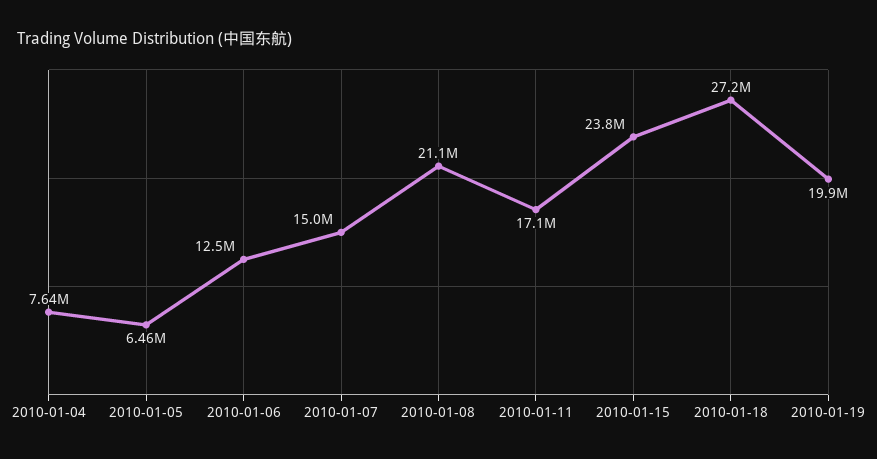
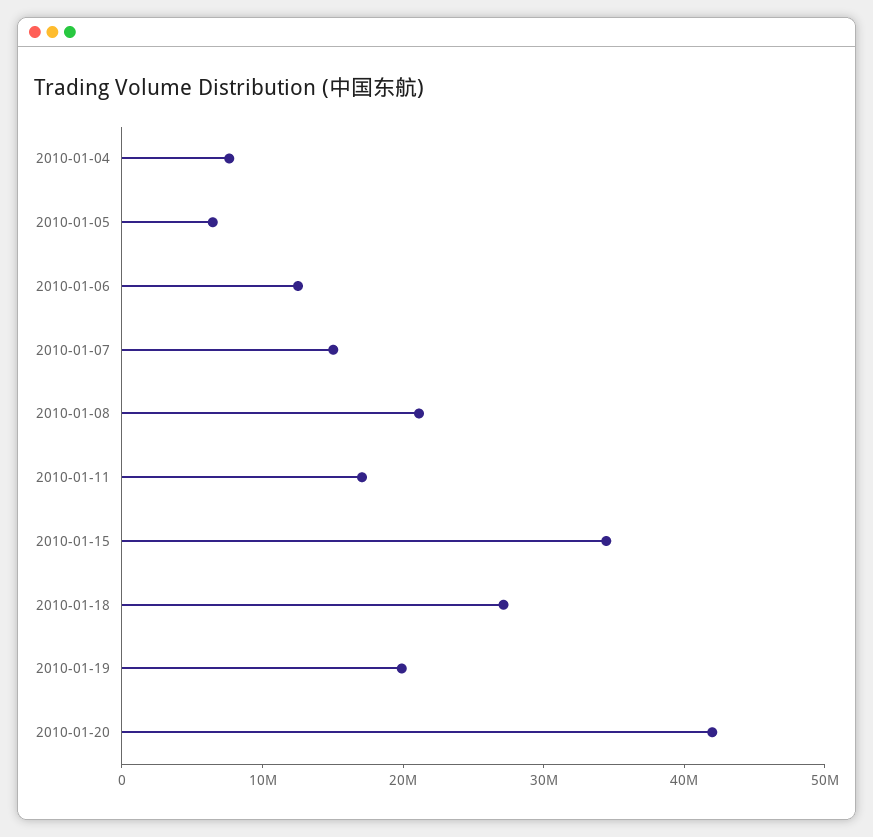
2010-01-15: 23800000 -> 34000000
2010-01-20: none -> 42000000

